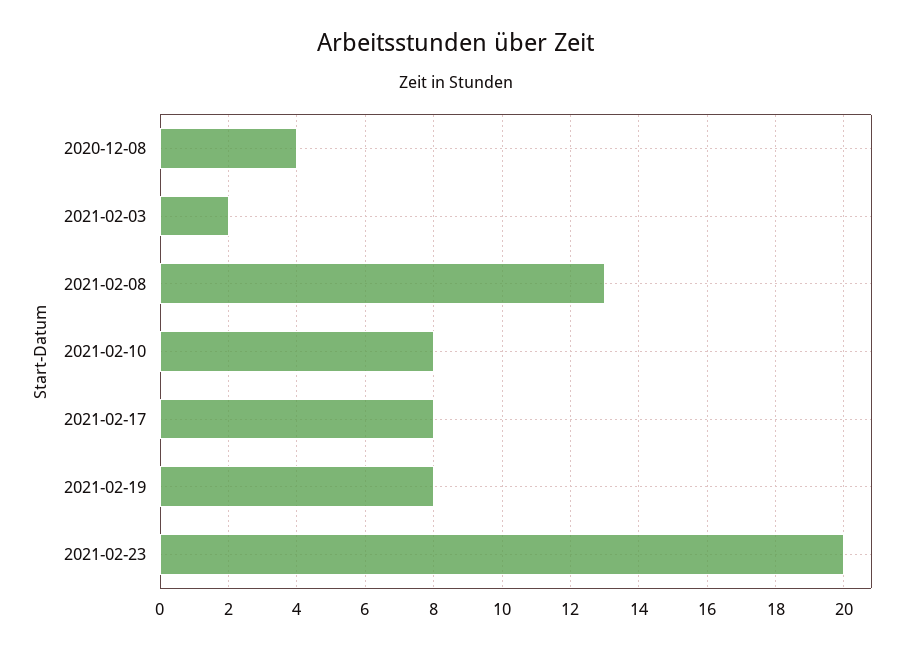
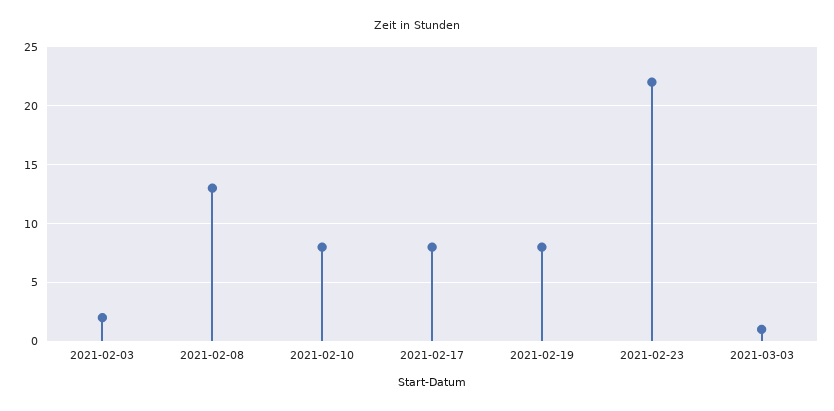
2020-12-08: 4 -> none
2021-02-23: 20 -> 22
2021-03-03: none -> 1

